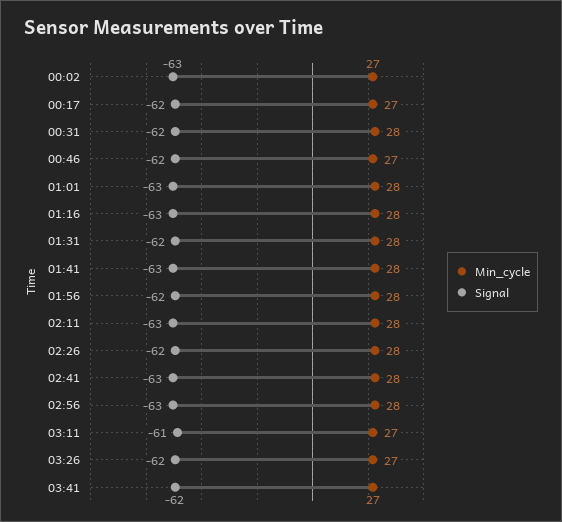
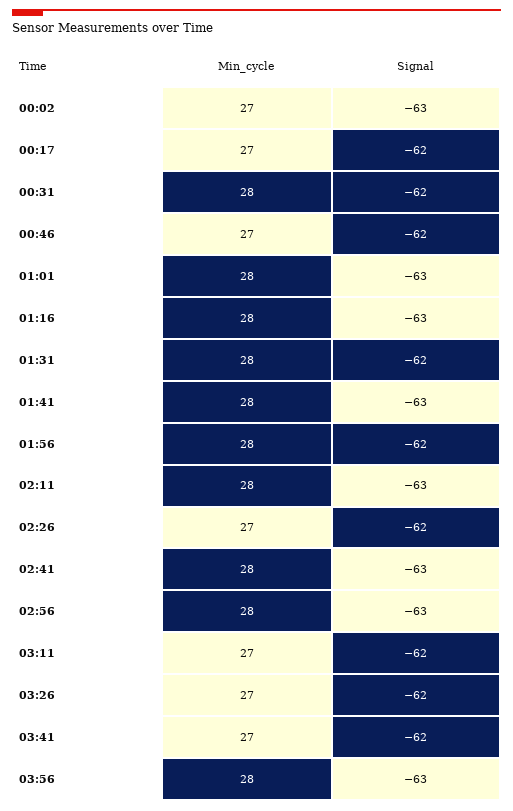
Min_cycle, 02:26: 28 -> 27
Signal, 03:11: -61 -> -62
Min_cycle, 03:56: none -> 28
Signal, 03:56: none -> -63

